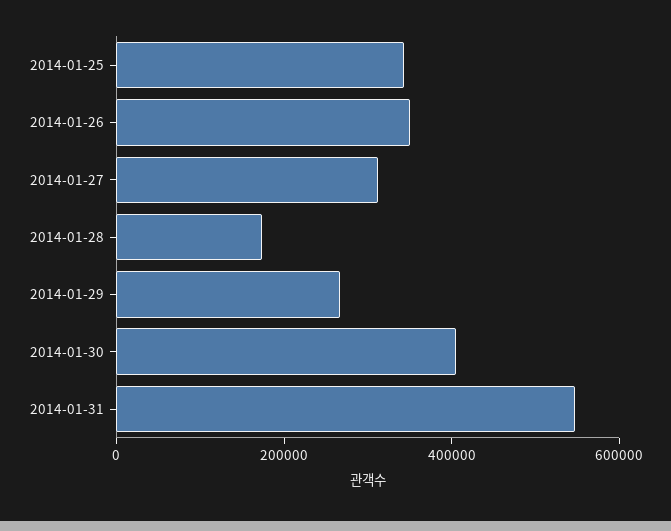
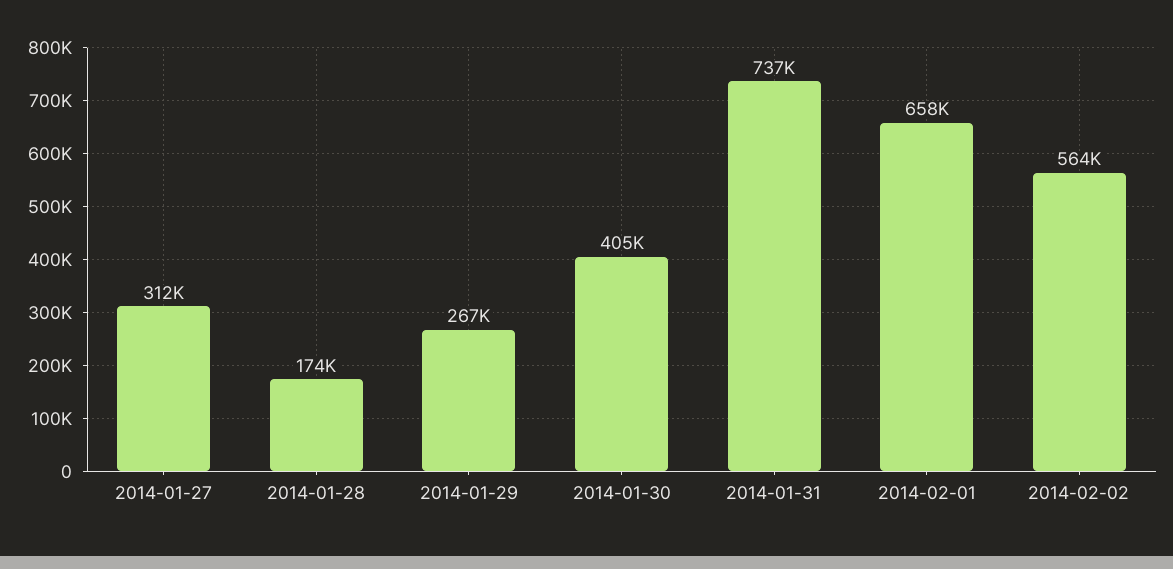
2014-01-25: 350000 -> none
2014-01-26: 350000 -> none
2014-01-31: 550000 -> 737000
2014-02-01: none -> 658000
2014-02-02: none -> 564000

